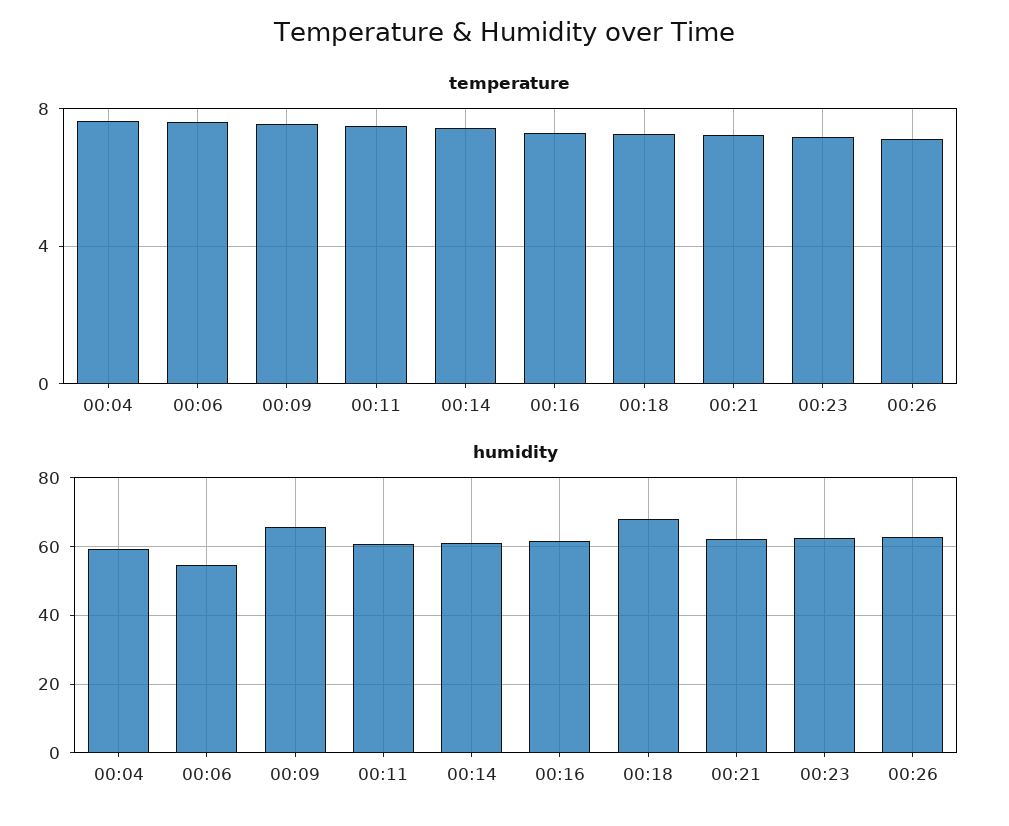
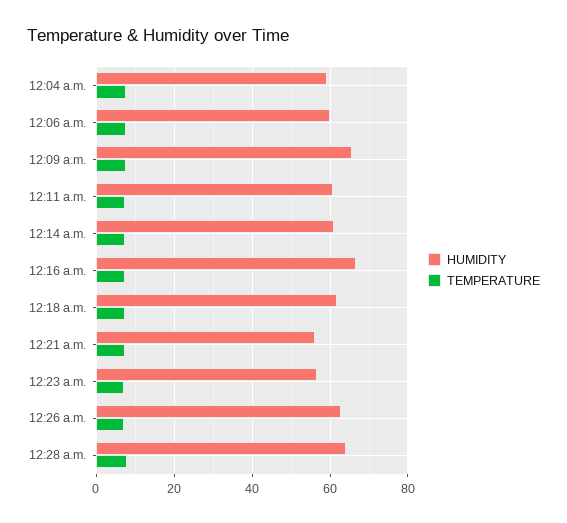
humidity, 00:06: 54 -> 60
humidity, 00:16: 62 -> 66
humidity, 00:18: 68 -> 62
humidity, 00:21: 62 -> 56
humidity, 00:23: 62 -> 56
humidity, 12:28 a.m.: none -> 64
temperature, 12:28 a.m.: none -> 8

